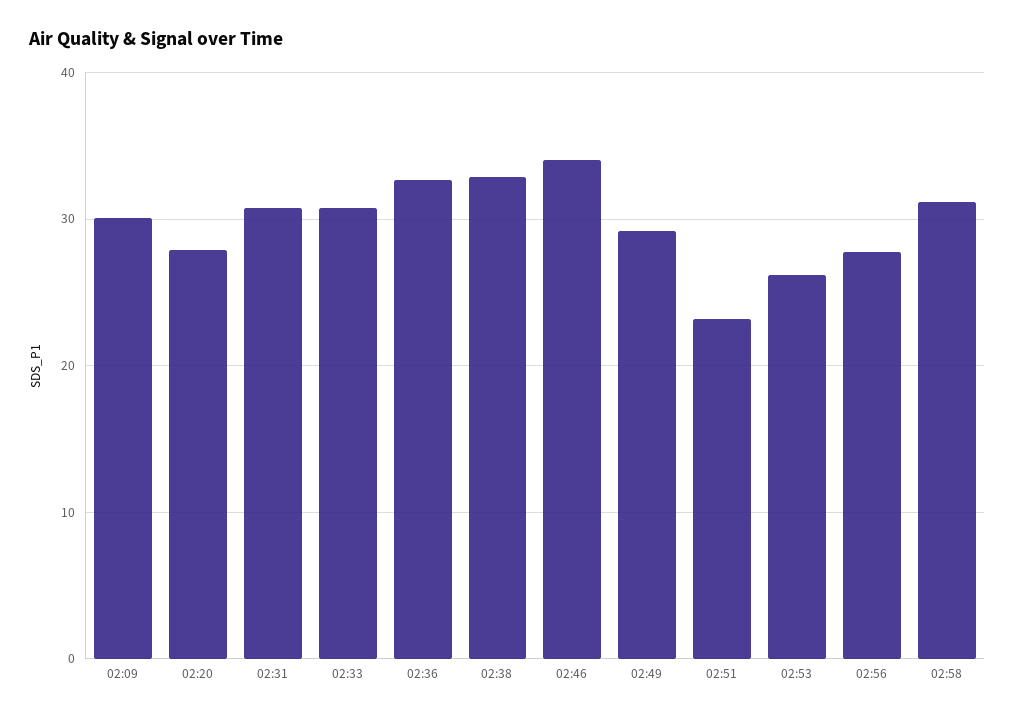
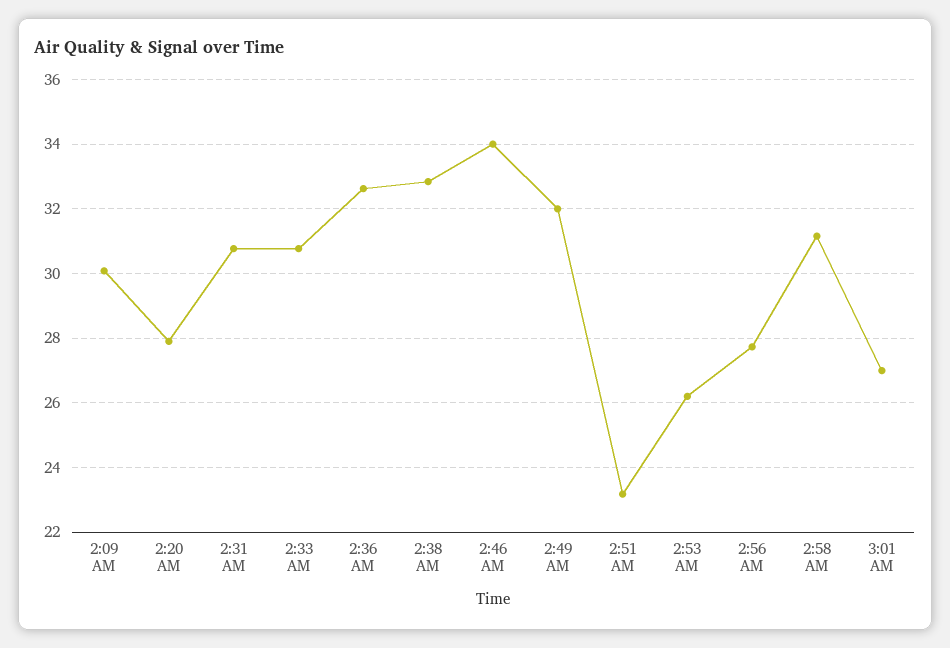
02:49: 29 -> 32
3:01 AM: none -> 27

